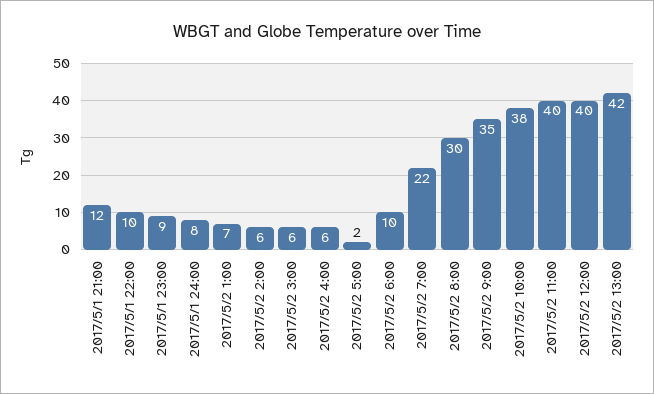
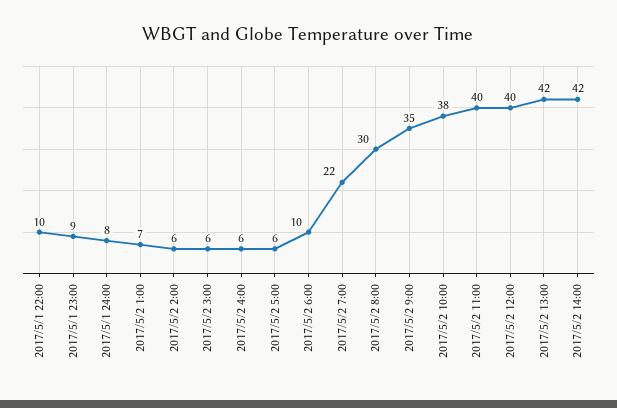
2017/5/1 21:00: 12 -> none
2017/5/2 5:00: 2 -> 6
2017/5/2 14:00: none -> 42

